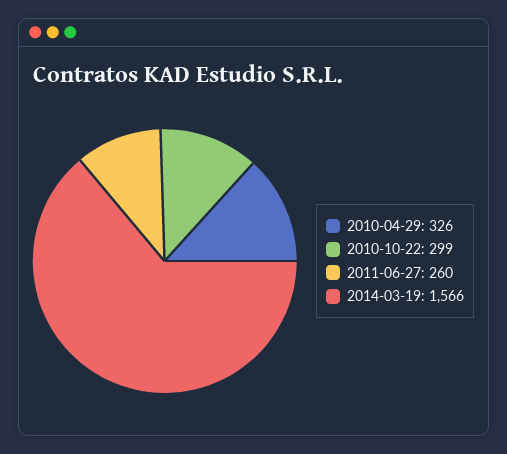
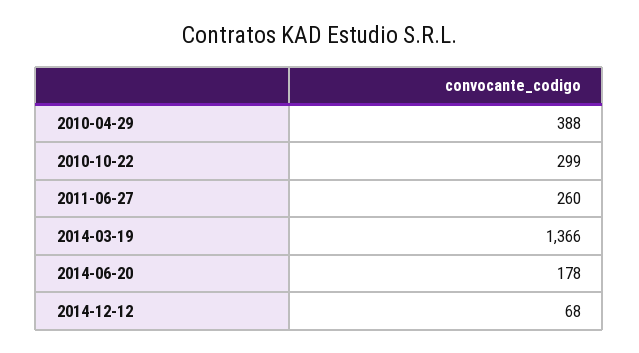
2010-04-29: 326 -> 388
2014-03-19: 1566 -> 1366
2014-06-20: none -> 178
2014-12-12: none -> 68

